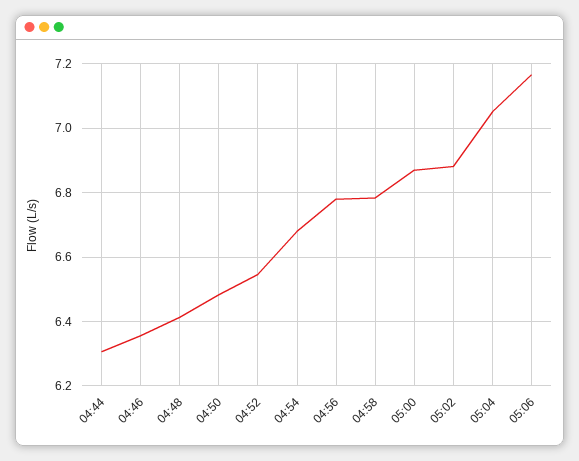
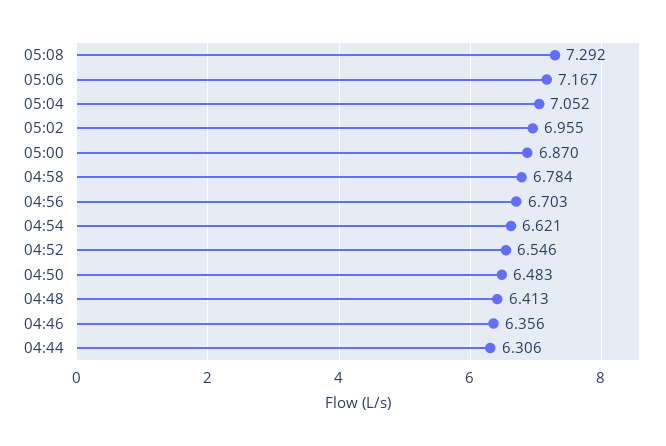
04:54: 6.68 -> 6.621
04:56: 6.78 -> 6.703
05:02: 6.88 -> 6.955
05:08: none -> 7.292

